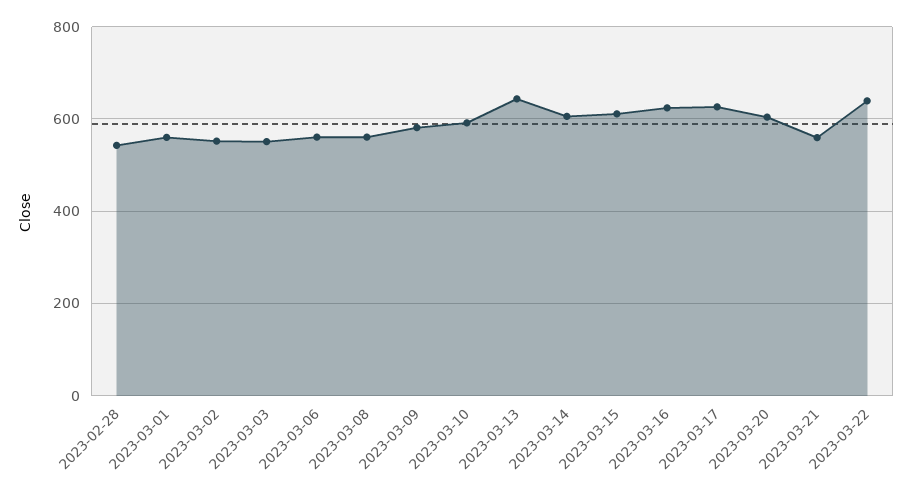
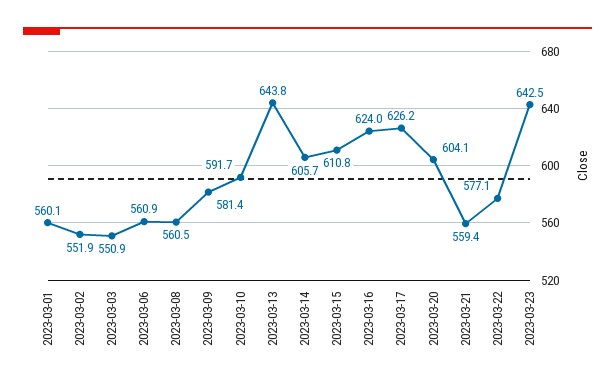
2023-02-28: 540 -> none
2023-03-22: 640 -> 577.1
2023-03-23: none -> 642.5

